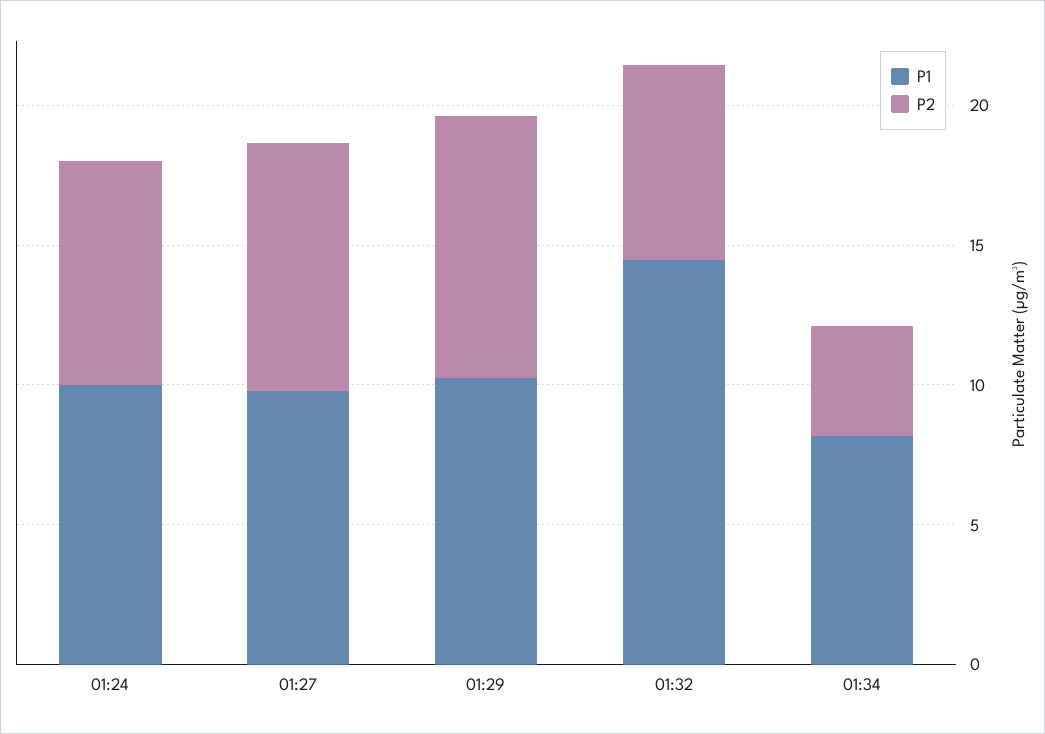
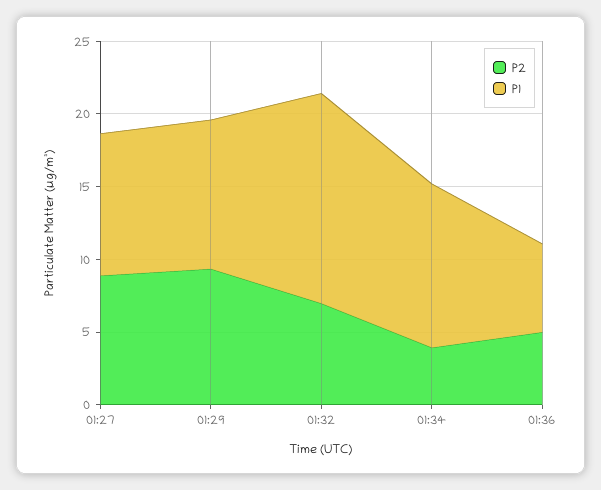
P1, 01:24: 10 -> none
P2, 01:24: 8 -> none
P1, 01:34: 8 -> 11
P2, 01:36: none -> 5
P1, 01:36: none -> 6

